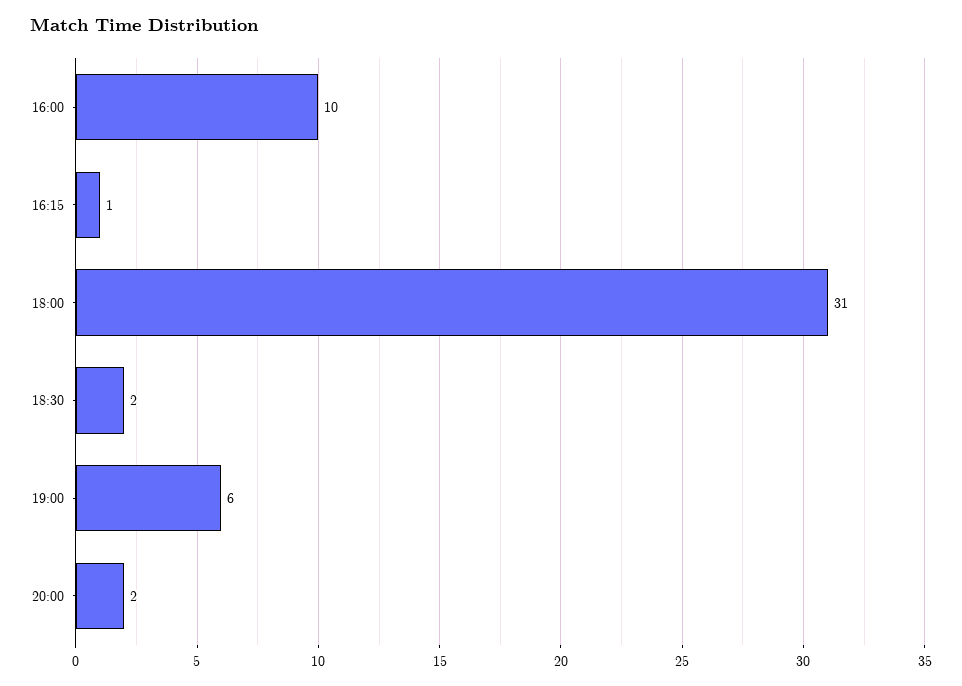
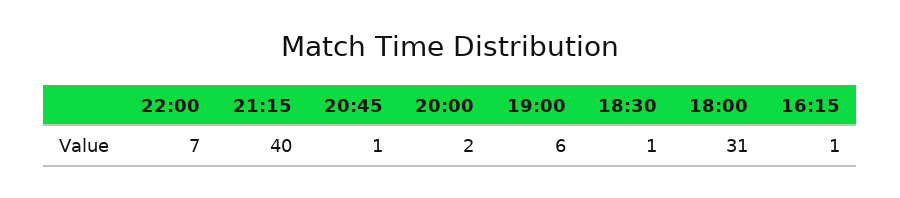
16:00: 10 -> none
18:30: 2 -> 1
22:00: none -> 7
21:15: none -> 40
20:45: none -> 1

